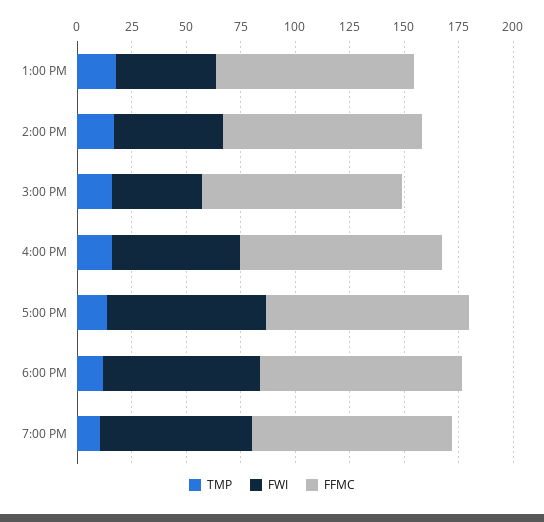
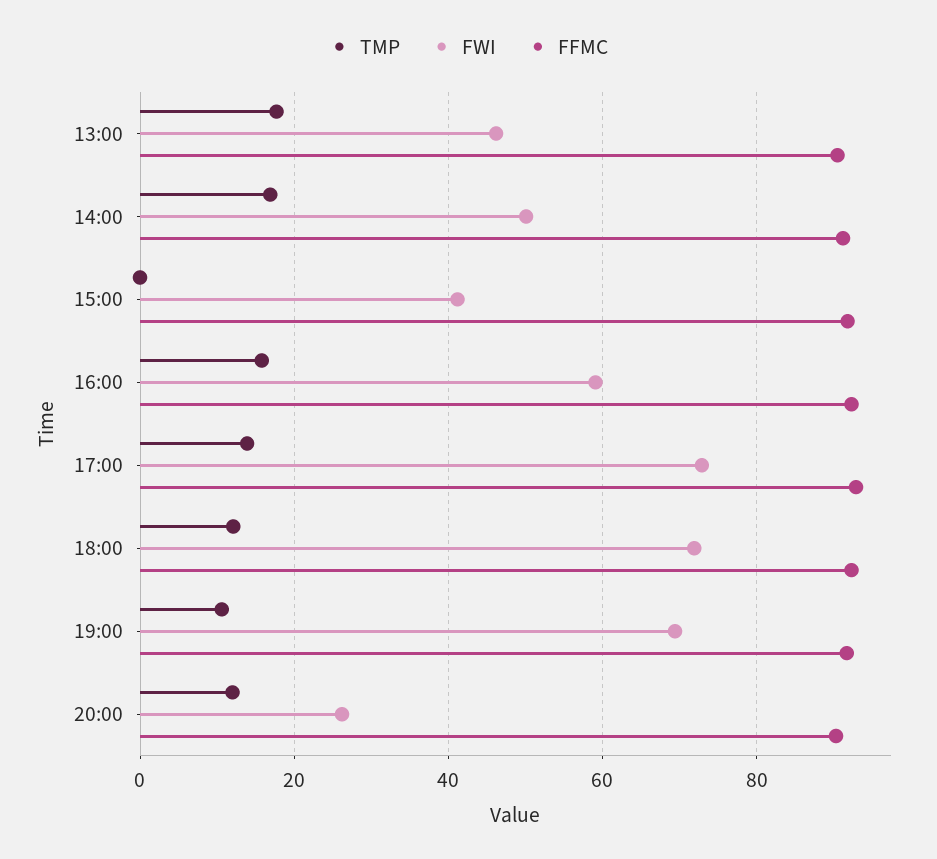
TMP, 3:00 PM: 15 -> 0
TMP, 20:00: none -> 12
FWI, 20:00: none -> 26
FFMC, 20:00: none -> 90

